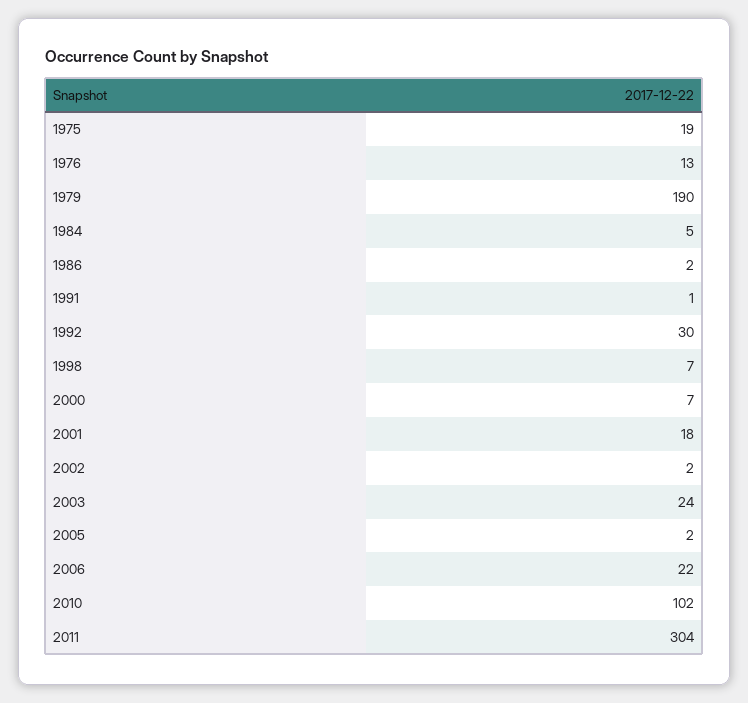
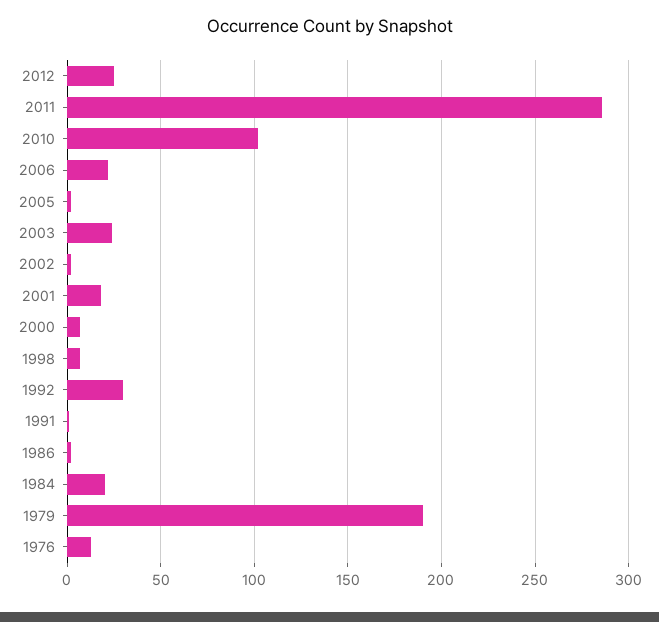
1975: 19 -> none
1984: 5 -> 20
2011: 304 -> 285
2012: none -> 25

